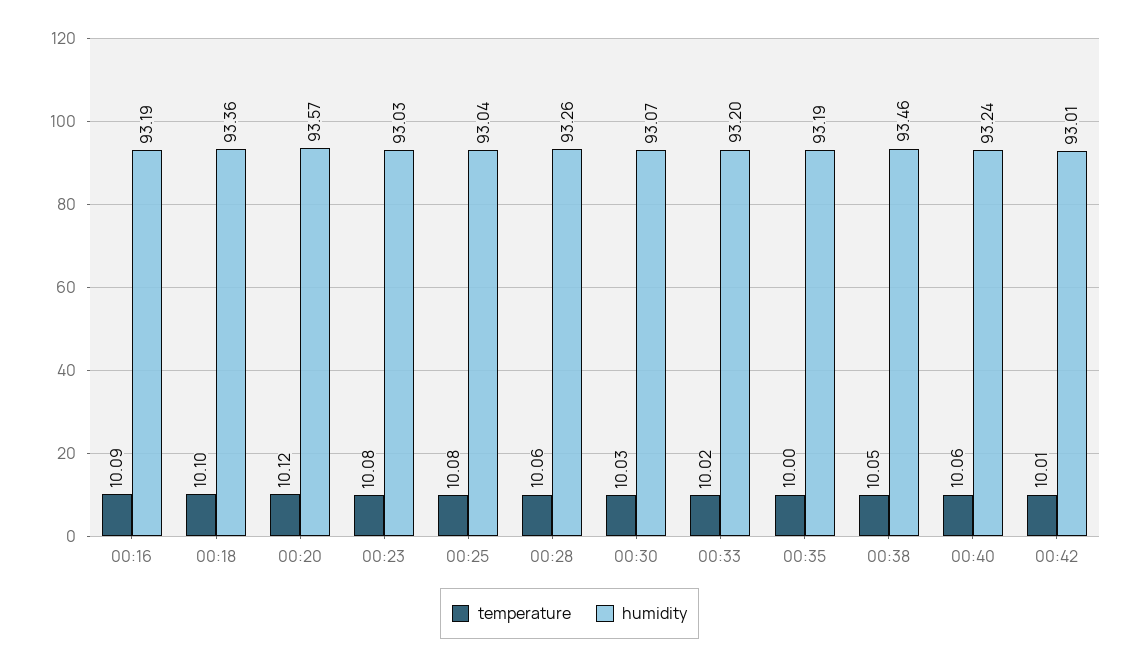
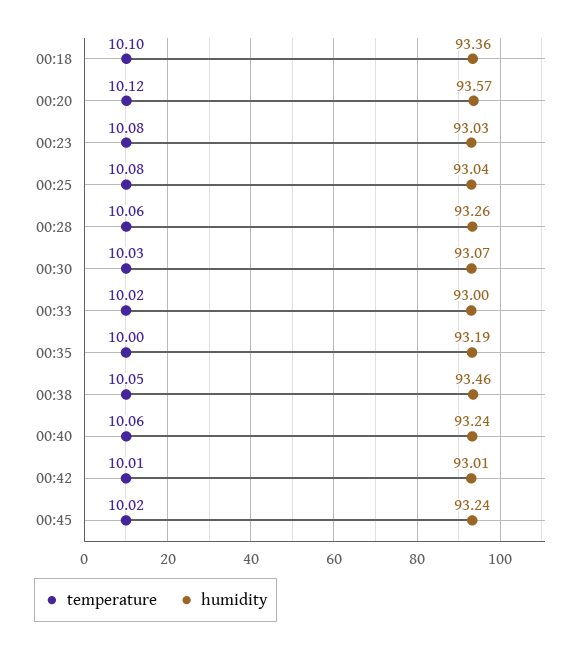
temperature, 00:16: 10.09 -> none
humidity, 00:16: 93.19 -> none
humidity, 00:33: 93.2 -> 93
temperature, 00:45: none -> 10.02
humidity, 00:45: none -> 93.24

